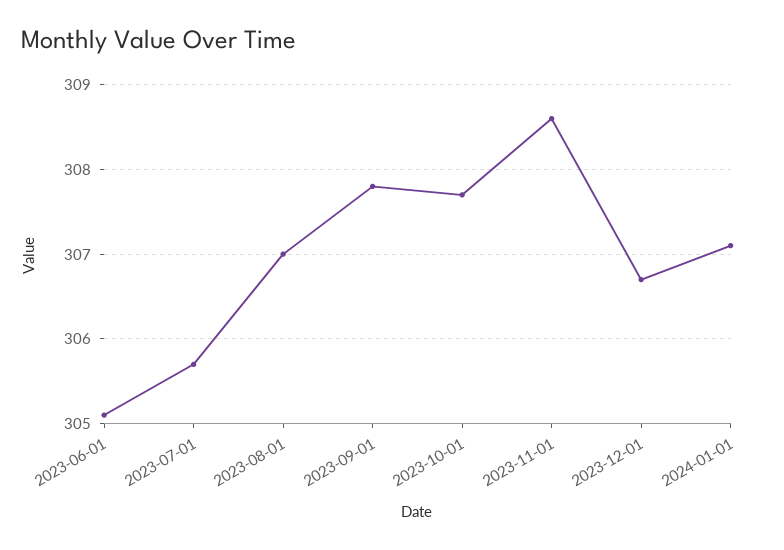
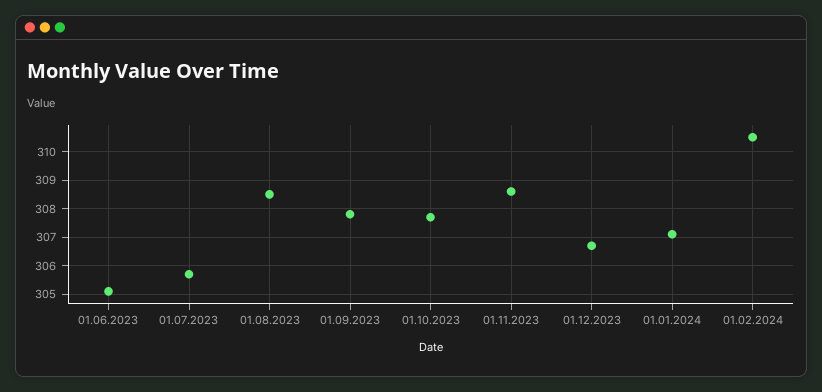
2023-08-01: 307 -> 308.5
01.02.2024: none -> 310.5

